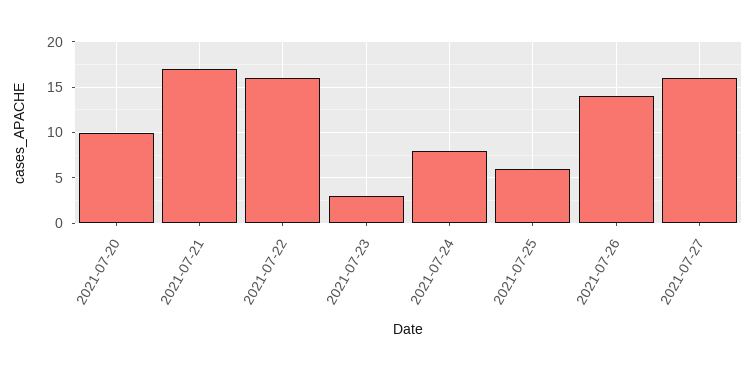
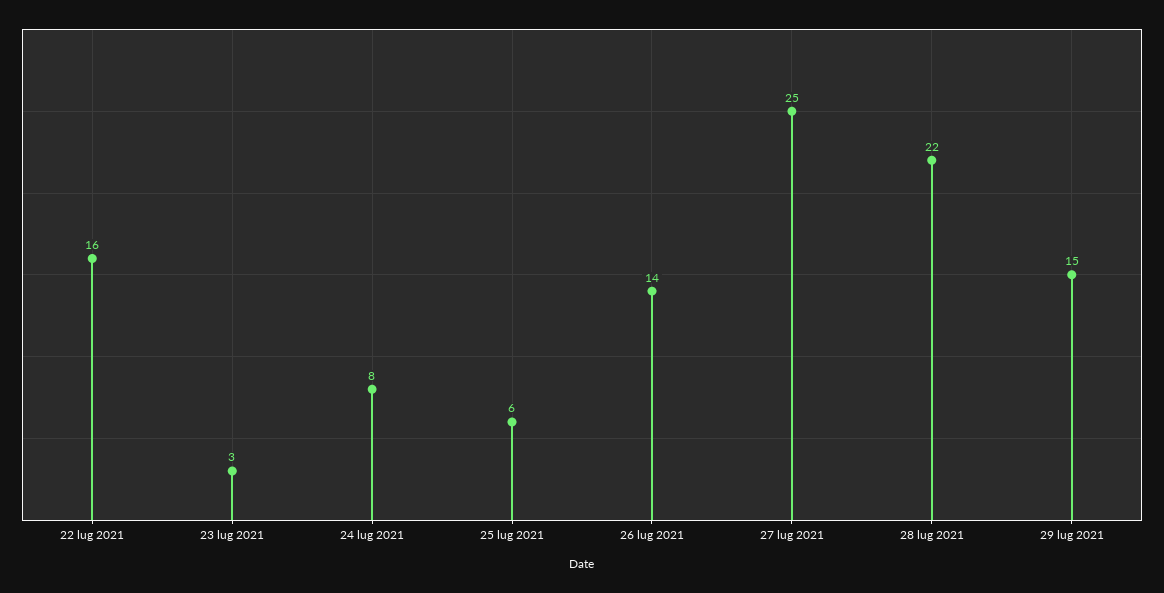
2021-07-20: 10 -> none
2021-07-21: 17 -> none
2021-07-27: 16 -> 25
28 lug 2021: none -> 22
29 lug 2021: none -> 15

